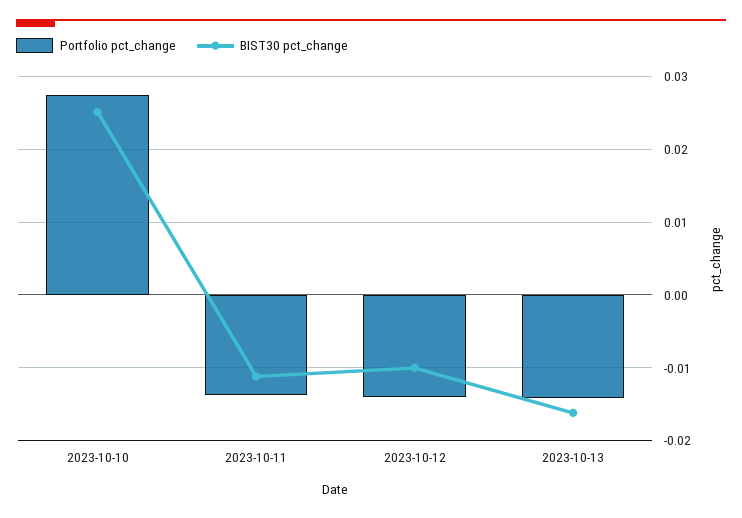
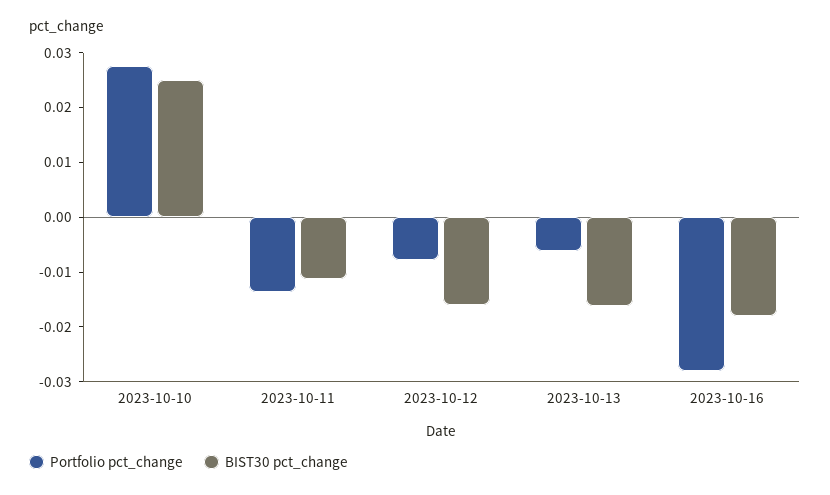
Portfolio pct_change, 2023-10-12: -0.014 -> -0.008
BIST30 pct_change, 2023-10-12: -0.01 -> -0.016
Portfolio pct_change, 2023-10-13: -0.014 -> -0.006
Portfolio pct_change, 2023-10-16: none -> -0.028
BIST30 pct_change, 2023-10-16: none -> -0.018

